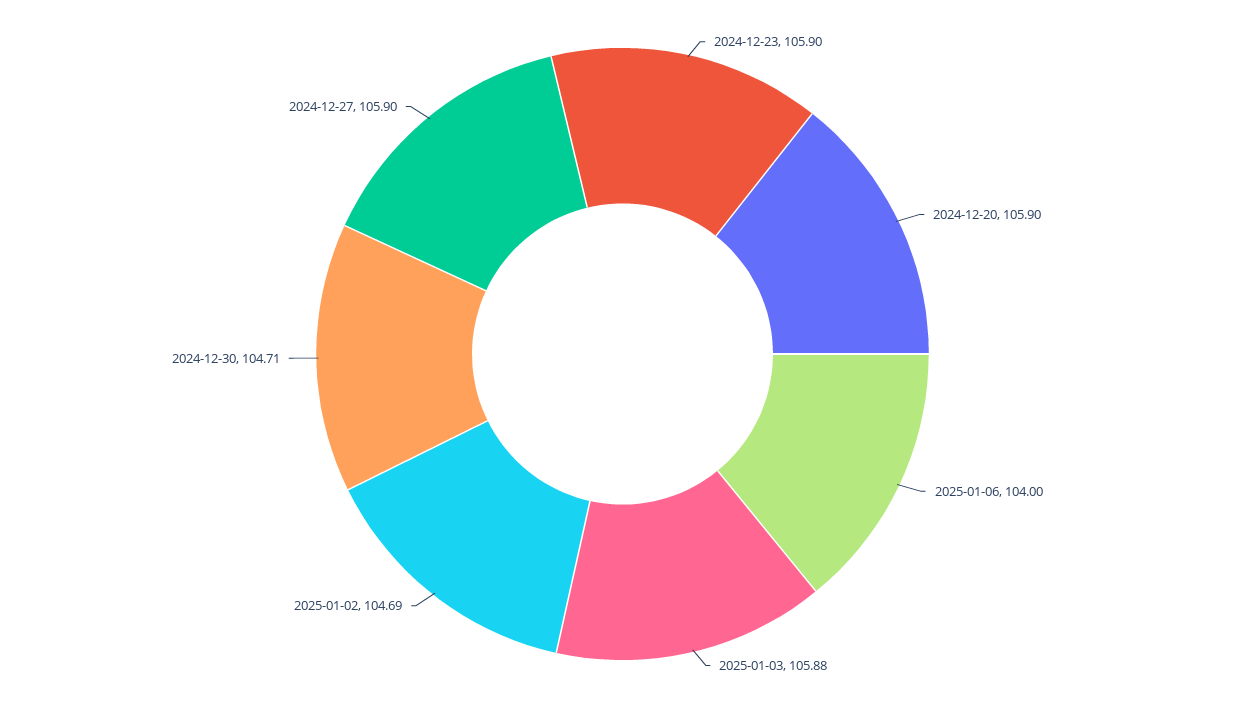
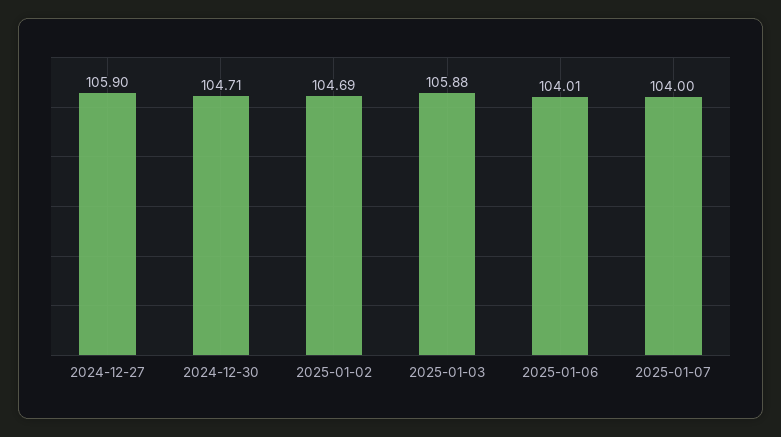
2024-12-23: 105.9 -> none
2024-12-20: 105.9 -> none
2025-01-06: 104 -> 104.01
2025-01-07: none -> 104

